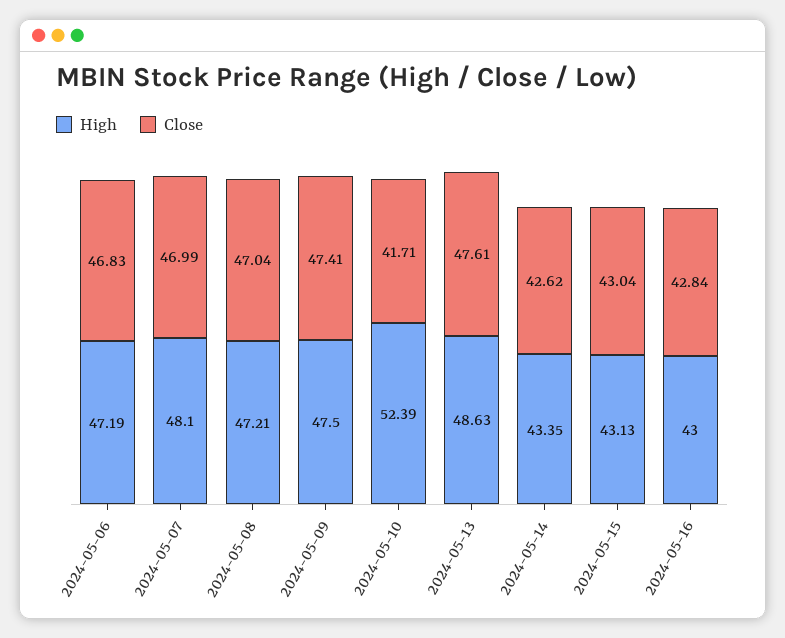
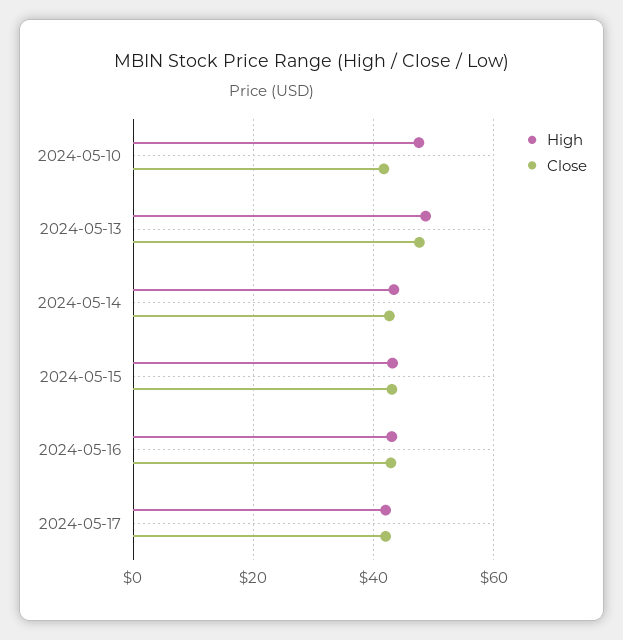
High, 2024-05-06: 47.19 -> none
Close, 2024-05-06: 46.83 -> none
High, 2024-05-07: 48.1 -> none
Close, 2024-05-07: 46.99 -> none
High, 2024-05-08: 47.21 -> none
Close, 2024-05-08: 47.04 -> none
High, 2024-05-09: 47.5 -> none
Close, 2024-05-09: 47.41 -> none
High, 2024-05-10: 52.39 -> 48
High, 2024-05-17: none -> 42
Close, 2024-05-17: none -> 42

